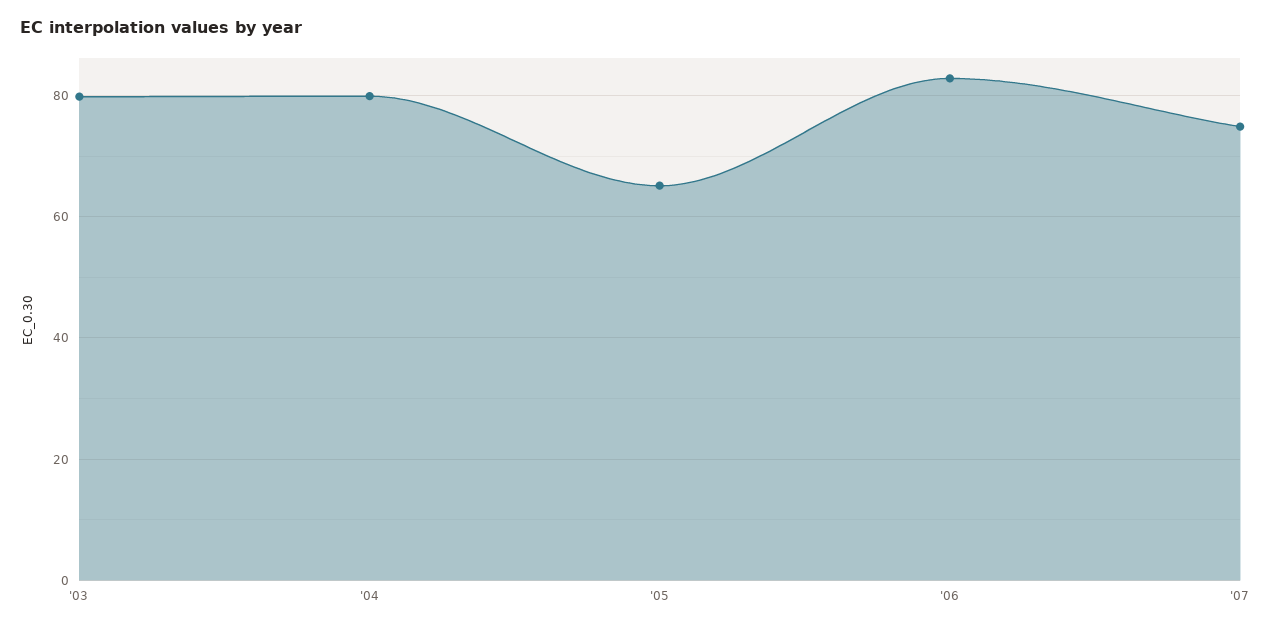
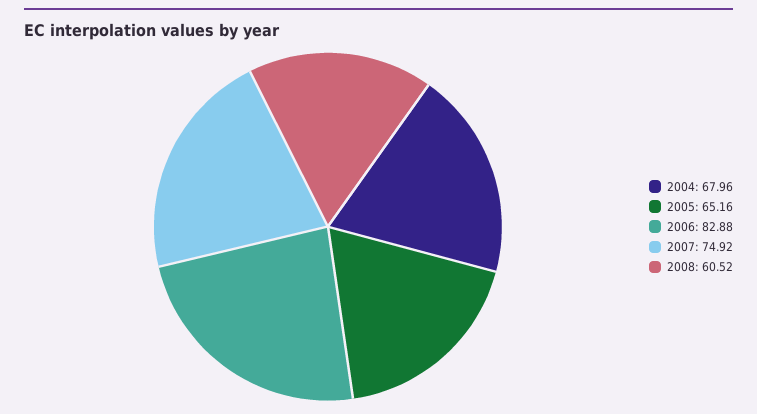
'03: 80 -> none
'04: 80 -> 67.96
2008: none -> 60.52

